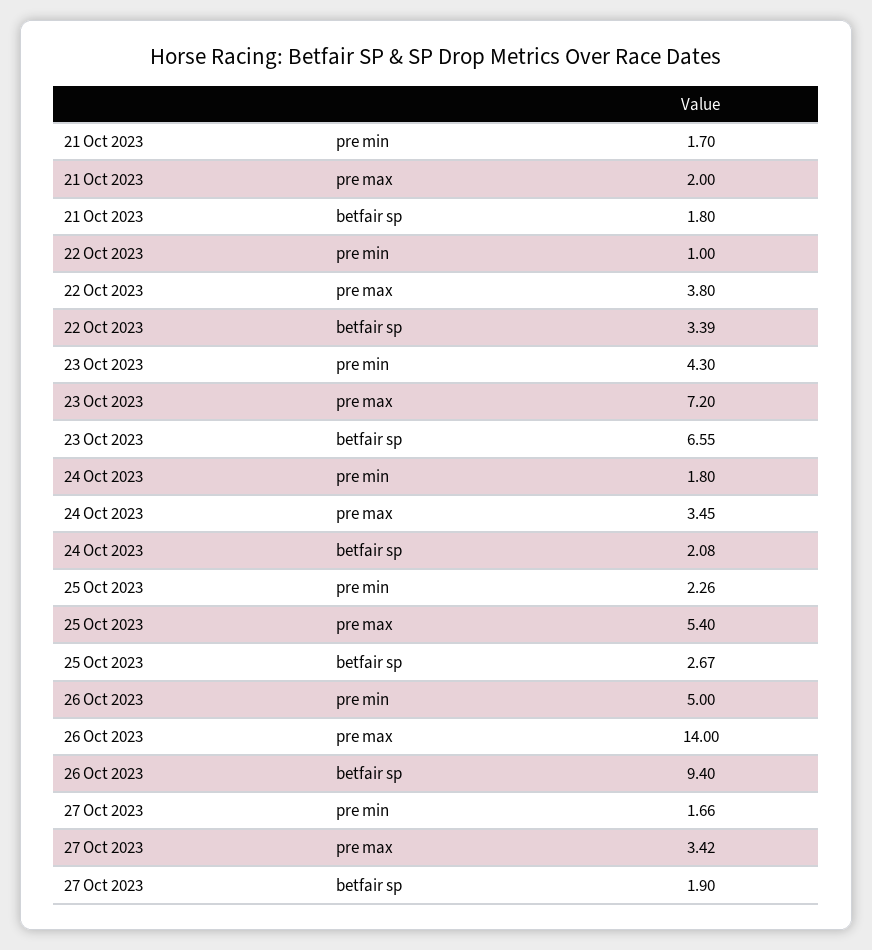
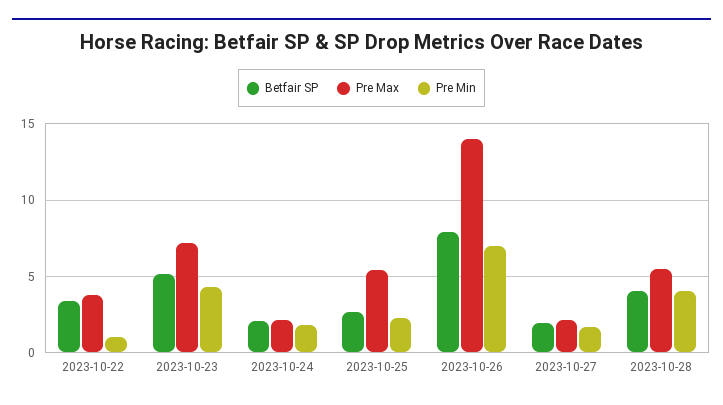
pre min, 21 Oct 2023: 1.7 -> none
pre max, 21 Oct 2023: 2 -> none
betfair sp, 21 Oct 2023: 1.8 -> none
betfair sp, 23 Oct 2023: 6.55 -> 5
pre max, 24 Oct 2023: 3.45 -> 2
pre min, 26 Oct 2023: 5 -> 7
betfair sp, 26 Oct 2023: 9.4 -> 8
pre max, 27 Oct 2023: 3.42 -> 2
betfair sp, 2023-10-28: none -> 4
pre max, 2023-10-28: none -> 5.5
pre min, 2023-10-28: none -> 4

